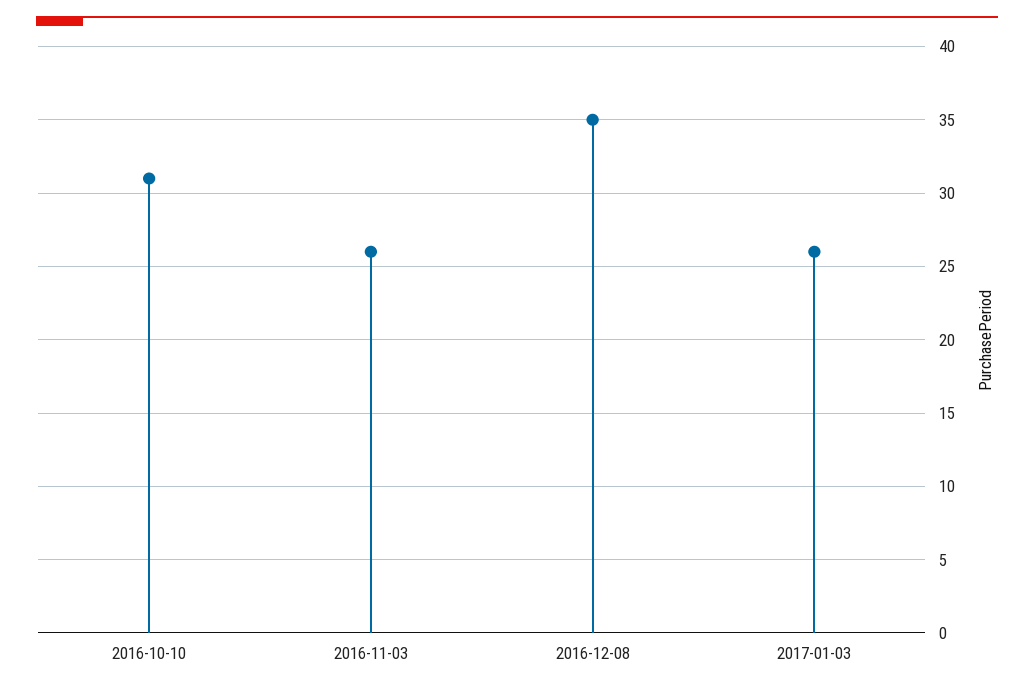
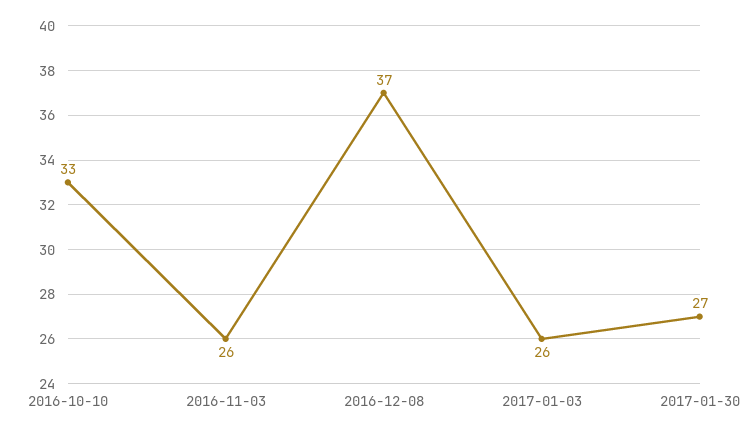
2016-10-10: 31 -> 33
2016-12-08: 35 -> 37
2017-01-30: none -> 27

